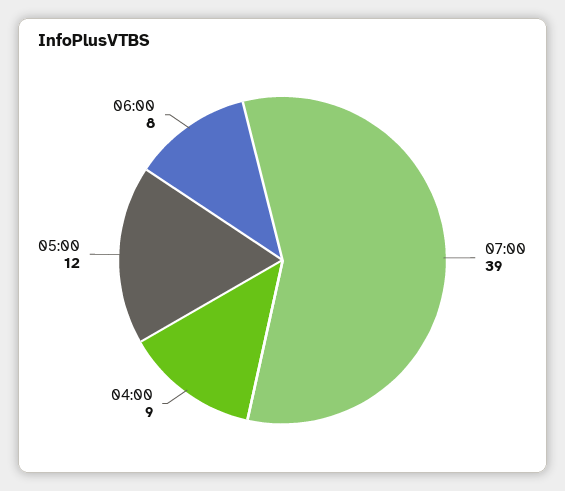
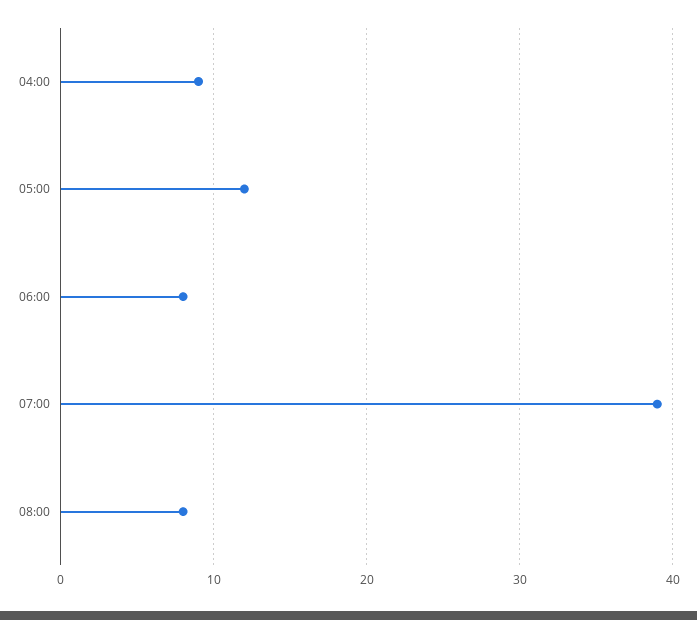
08:00: none -> 8

